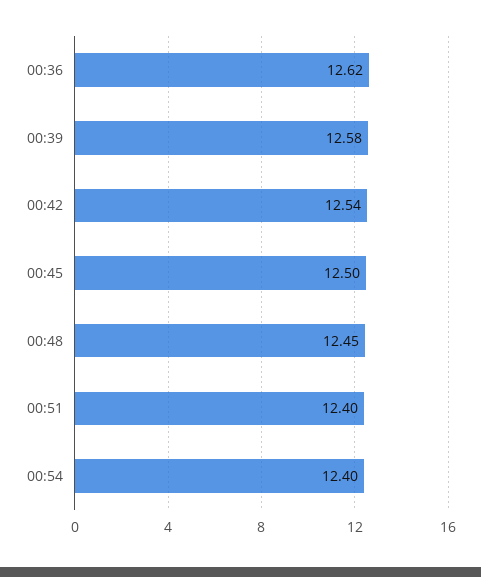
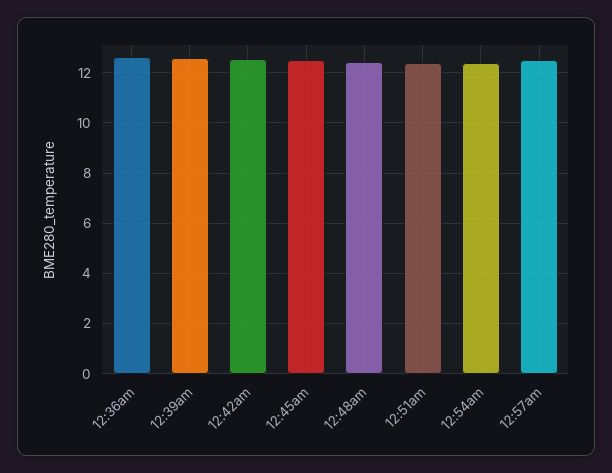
12:57am: none -> 12.5

